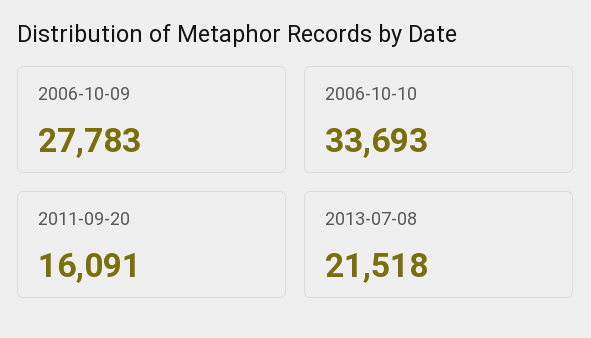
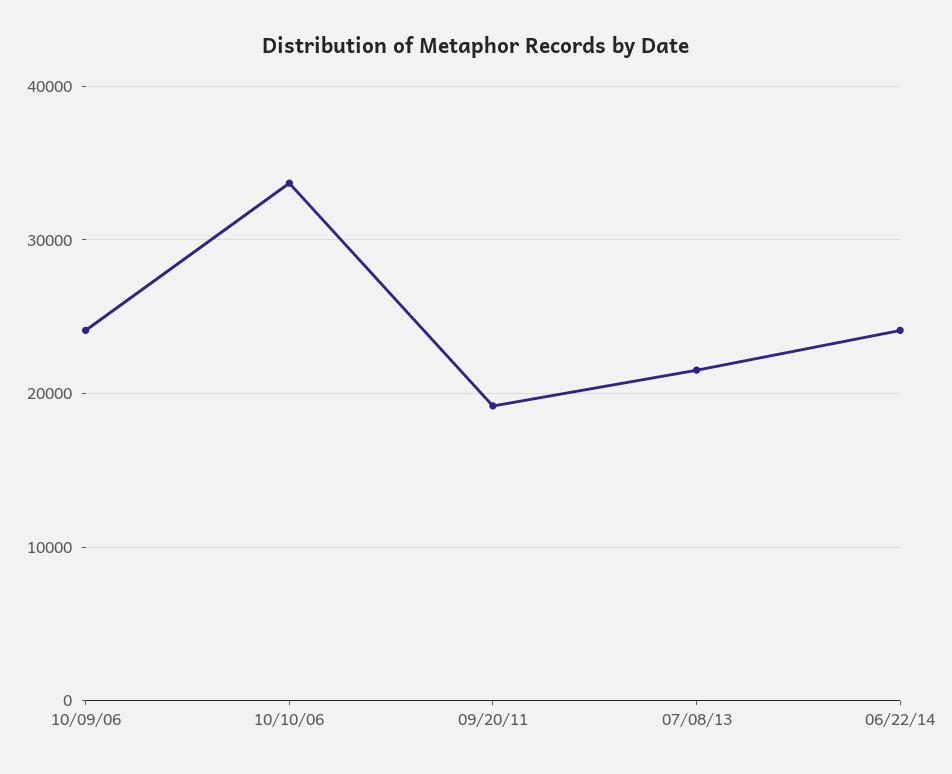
2006-10-09: 27783 -> 24000
2011-09-20: 16091 -> 19000
06/22/14: none -> 24000

